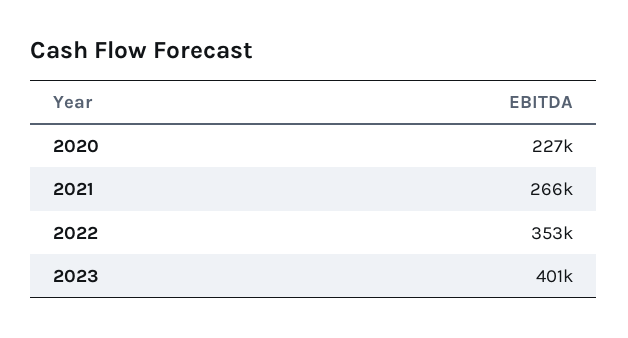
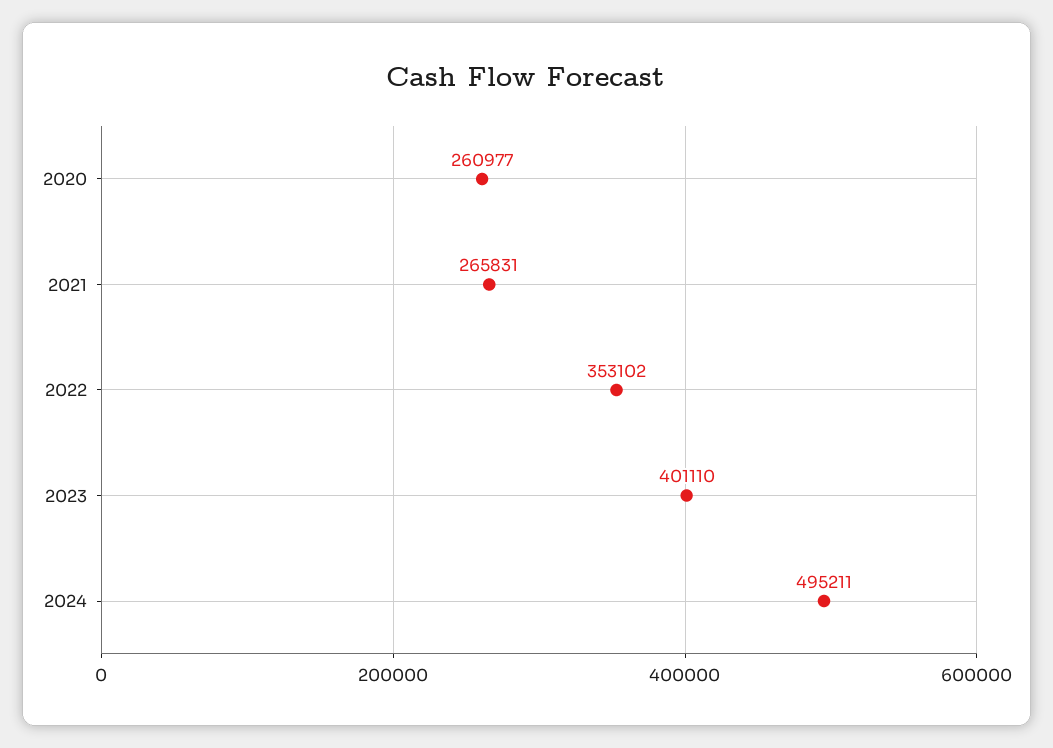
2020: 227000 -> 260977
2024: none -> 495211

